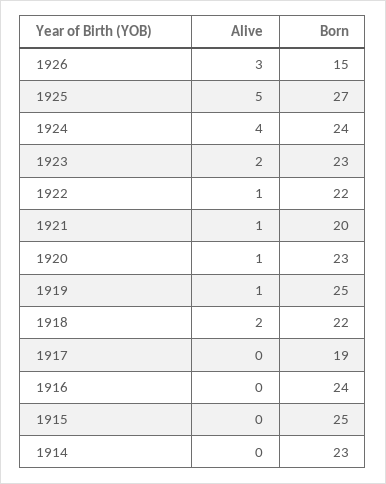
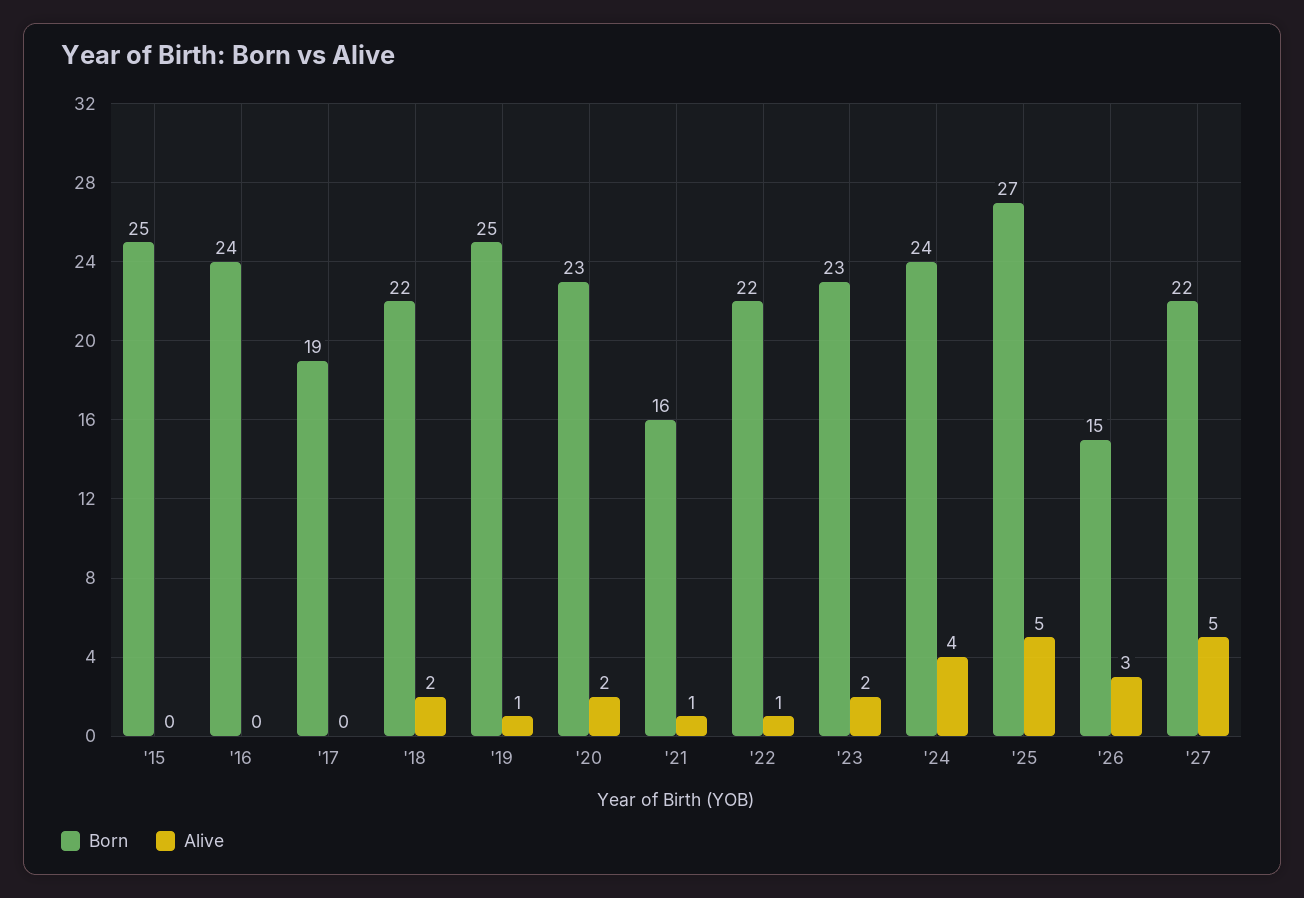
Born, 1921: 20 -> 16
Alive, 1920: 1 -> 2
Alive, 1914: 0 -> none
Born, 1914: 23 -> none
Born, '27: none -> 22
Alive, '27: none -> 5

